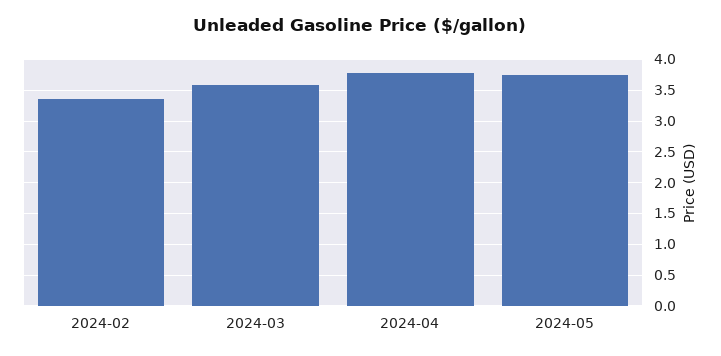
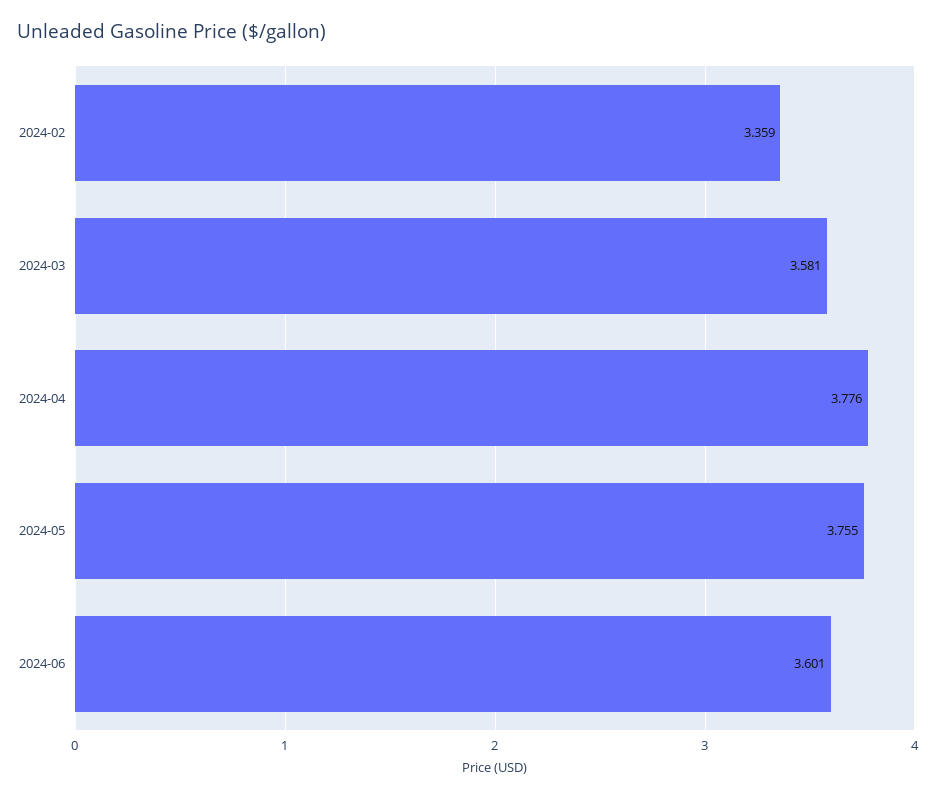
2024-06: none -> 3.601

